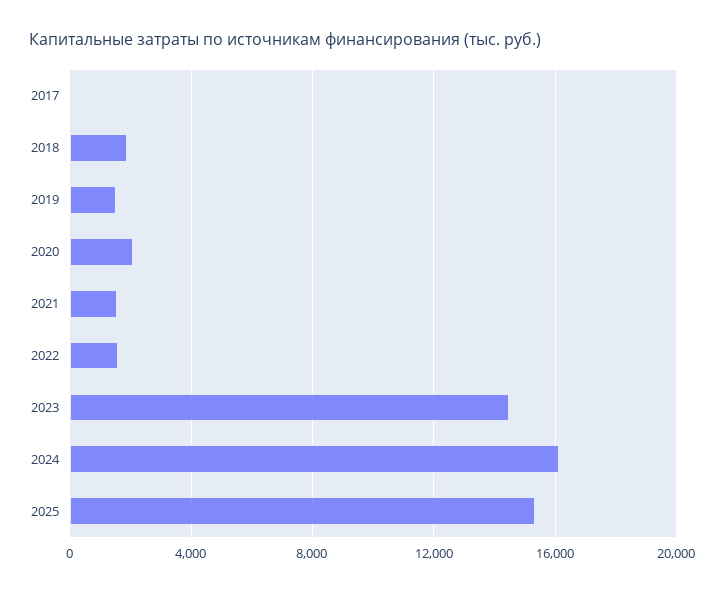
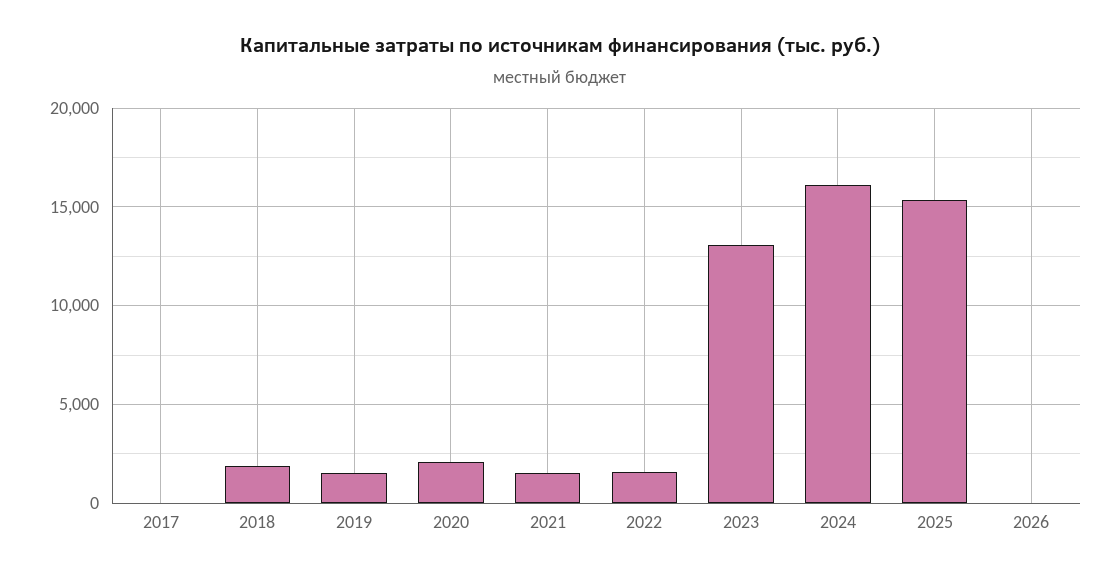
2023: 14500 -> 13000
2026: none -> 0

